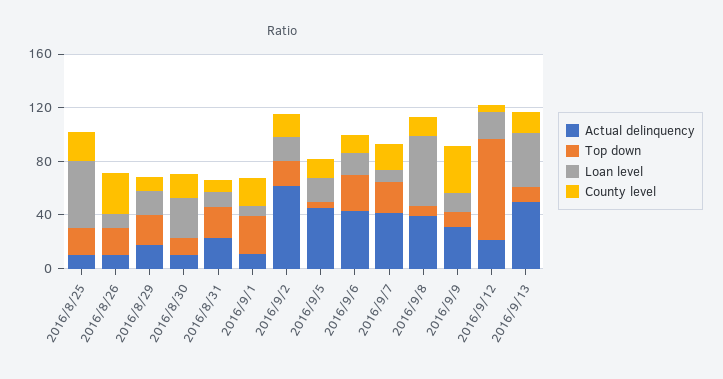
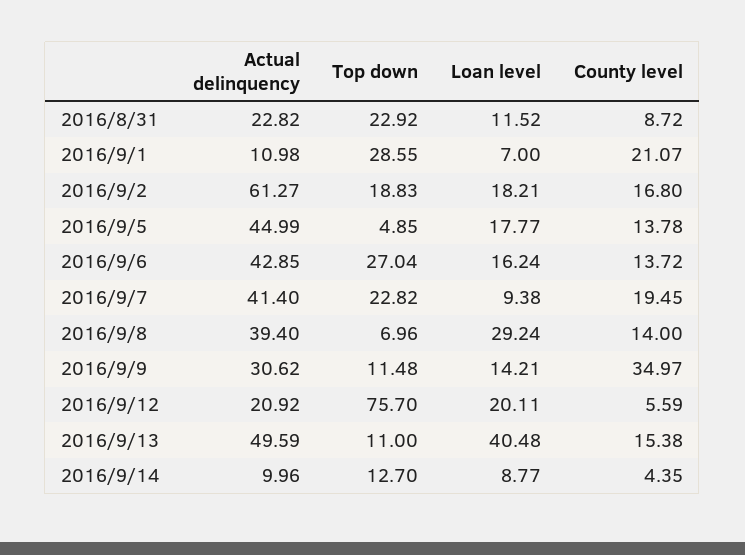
Actual delinquency, 2016/8/25: 10 -> none
Top down, 2016/8/25: 20 -> none
Loan level, 2016/8/25: 50 -> none
County level, 2016/8/25: 20 -> none
Actual delinquency, 2016/8/26: 10 -> none
Top down, 2016/8/26: 20 -> none
Loan level, 2016/8/26: 10 -> none
County level, 2016/8/26: 30 -> none
Actual delinquency, 2016/8/29: 20 -> none
Top down, 2016/8/29: 20 -> none
Loan level, 2016/8/29: 20 -> none
County level, 2016/8/29: 10 -> none
Actual delinquency, 2016/8/30: 10 -> none
Top down, 2016/8/30: 10 -> none
Loan level, 2016/8/30: 30 -> none
County level, 2016/8/30: 20 -> none
Loan level, 2016/9/8: 50 -> 29.24
Actual delinquency, 2016/9/14: none -> 9.96
Top down, 2016/9/14: none -> 12.7
Loan level, 2016/9/14: none -> 8.77
County level, 2016/9/14: none -> 4.35

